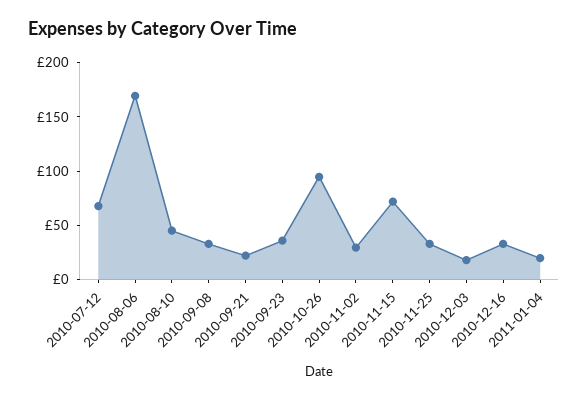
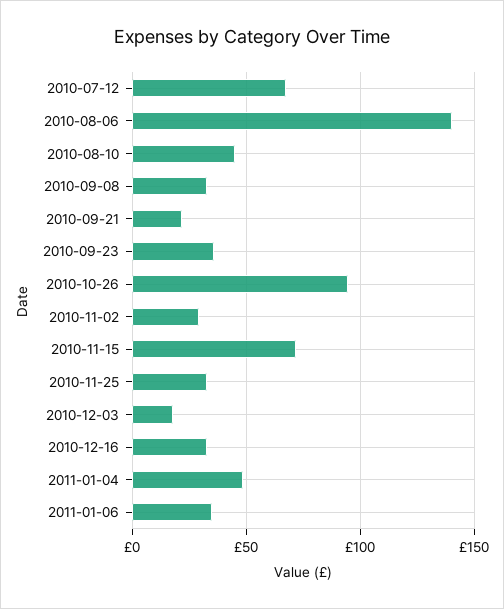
2010-08-06: 170 -> 140
2011-01-04: 20 -> 50
2011-01-06: none -> 35

